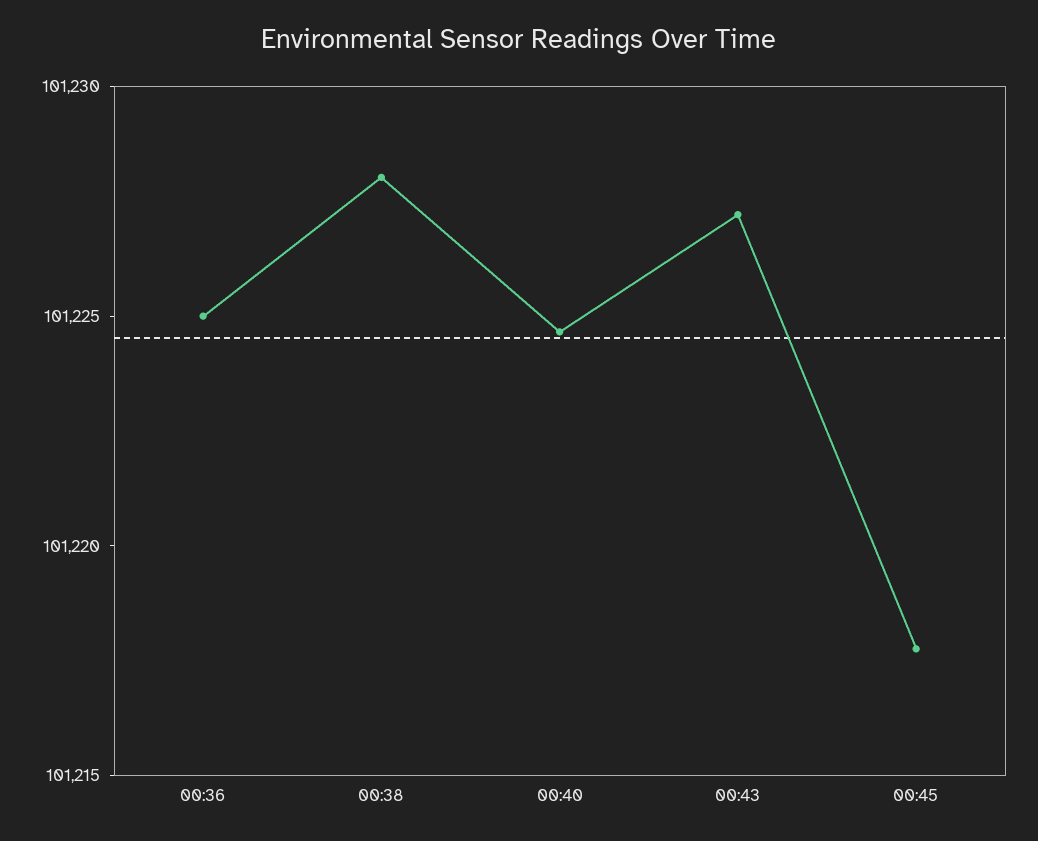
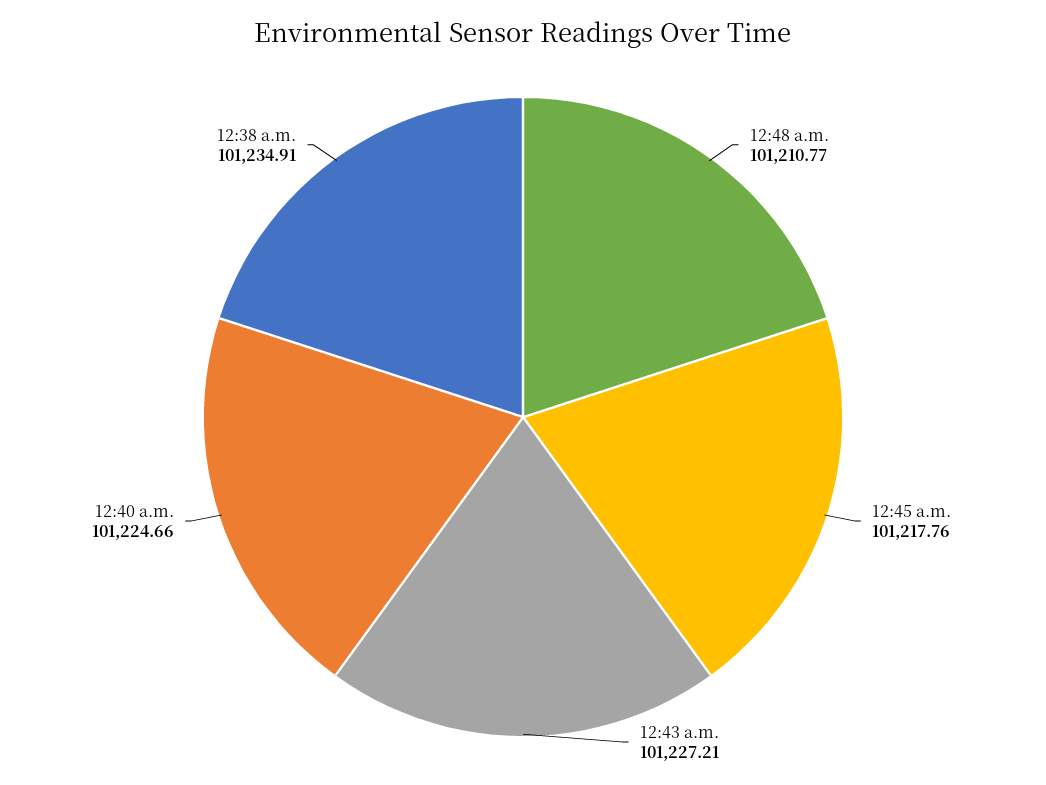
00:36: 101225 -> none
00:38: 101228 -> 101234.91
12:48 a.m.: none -> 101210.77

